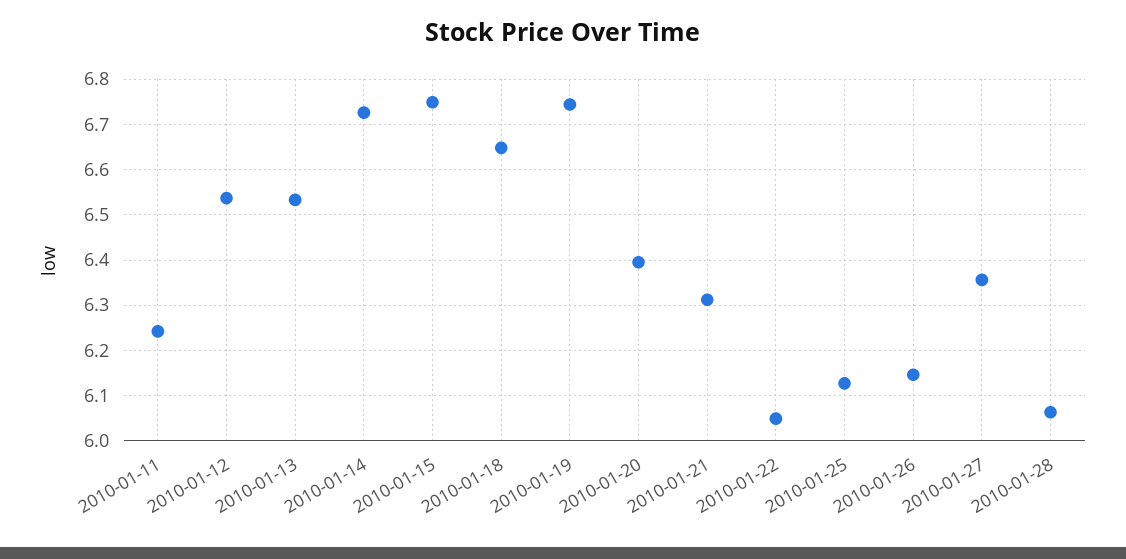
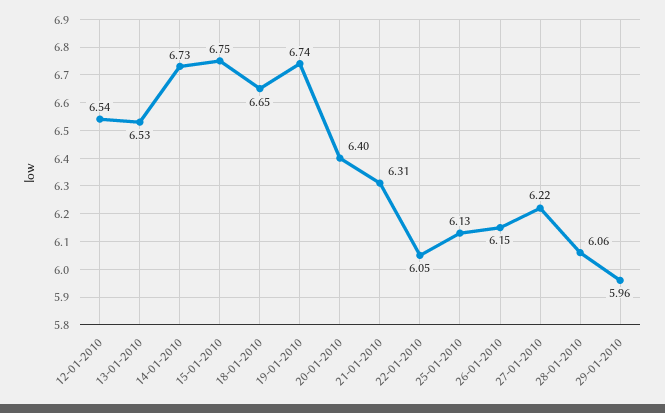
2010-01-11: 6.24 -> none
2010-01-27: 6.36 -> 6.22
29-01-2010: none -> 5.96

